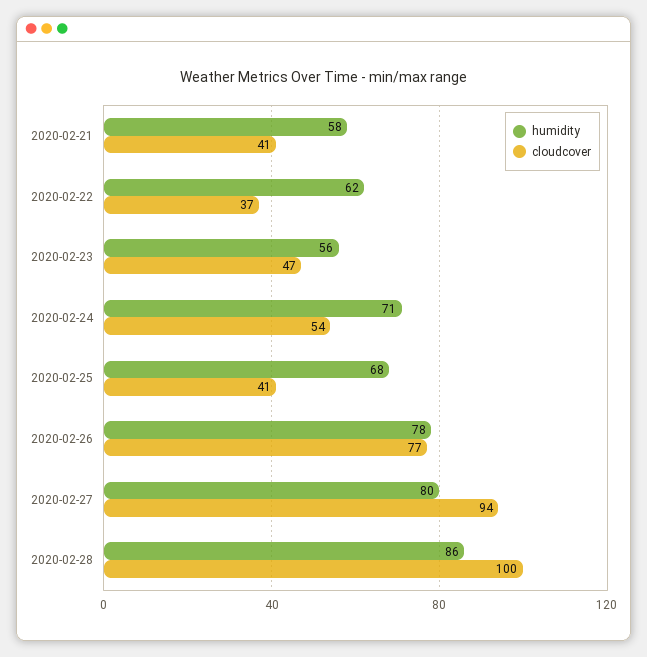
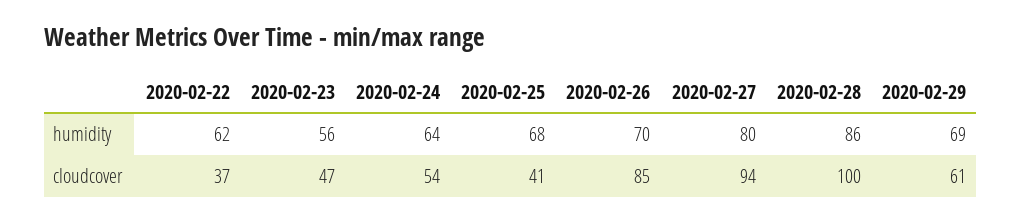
humidity, 2020-02-21: 58 -> none
cloudcover, 2020-02-21: 41 -> none
humidity, 2020-02-24: 71 -> 64
humidity, 2020-02-26: 78 -> 70
cloudcover, 2020-02-26: 77 -> 85
humidity, 2020-02-29: none -> 69
cloudcover, 2020-02-29: none -> 61

